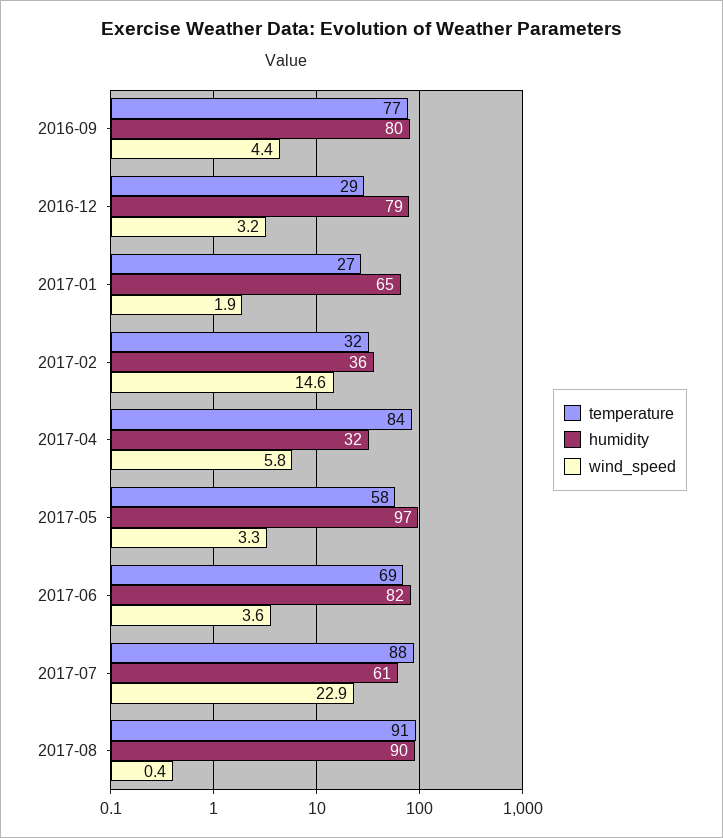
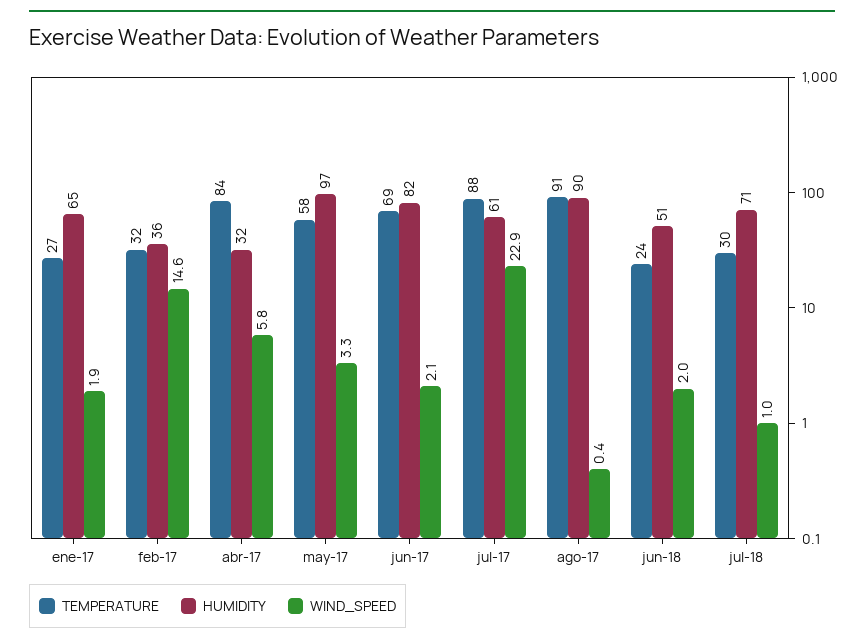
temperature, 2016-09: 77 -> none
humidity, 2016-09: 80 -> none
wind_speed, 2016-09: 4.4 -> none
temperature, 2016-12: 29 -> none
humidity, 2016-12: 79 -> none
wind_speed, 2016-12: 3.2 -> none
wind_speed, 2017-06: 3.6 -> 2.1
temperature, jun-18: none -> 24
humidity, jun-18: none -> 51
wind_speed, jun-18: none -> 2
temperature, jul-18: none -> 30
humidity, jul-18: none -> 71
wind_speed, jul-18: none -> 1

